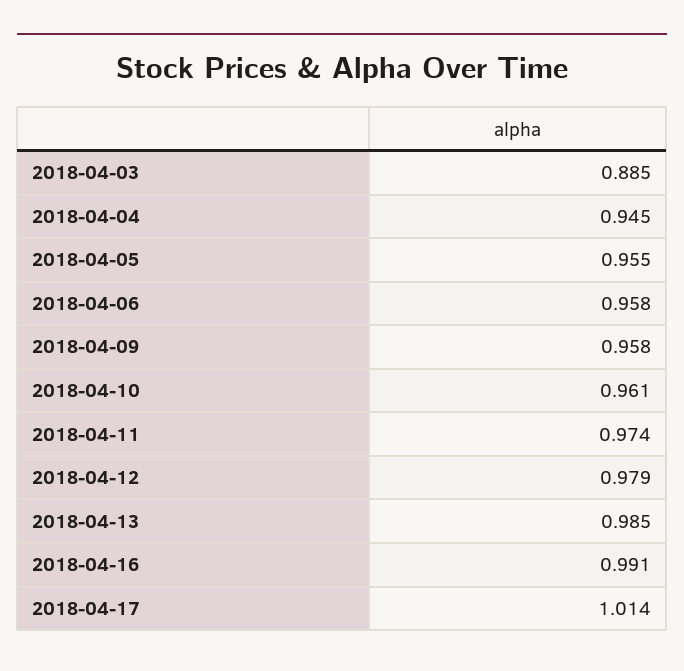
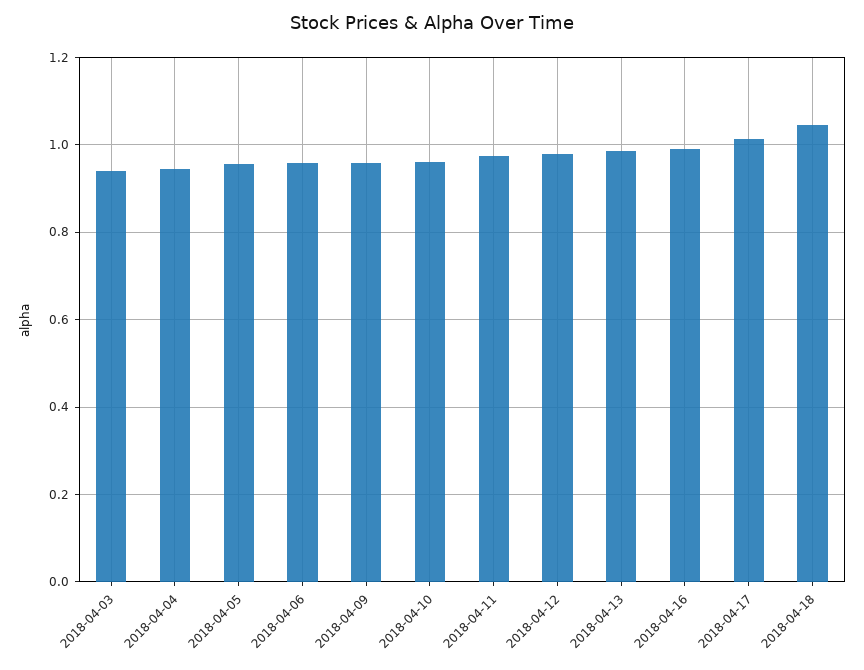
2018-04-03: 0.885 -> 0.94
2018-04-18: none -> 1.04

